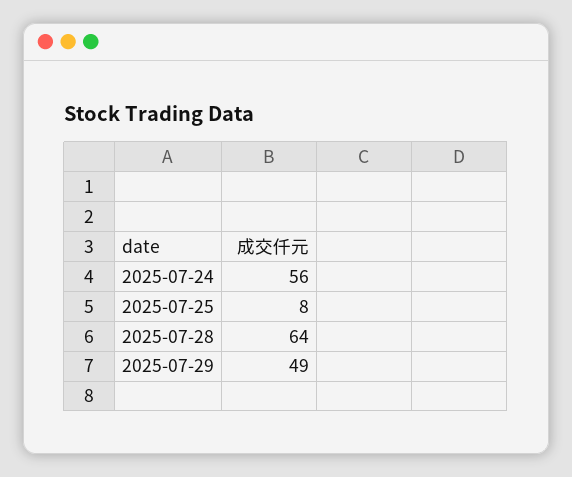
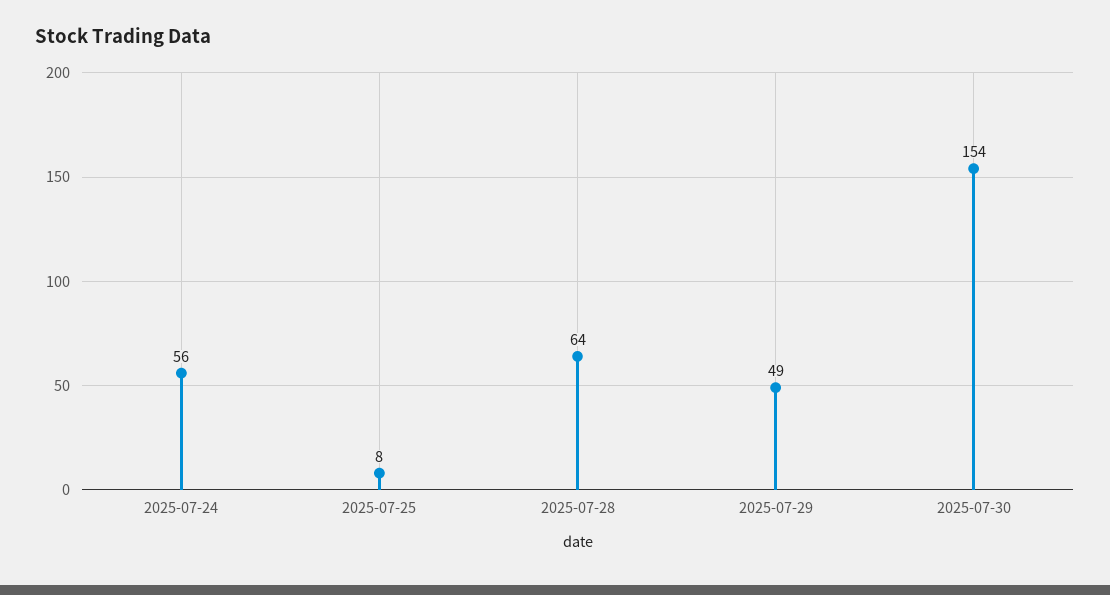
2025-07-30: none -> 154

